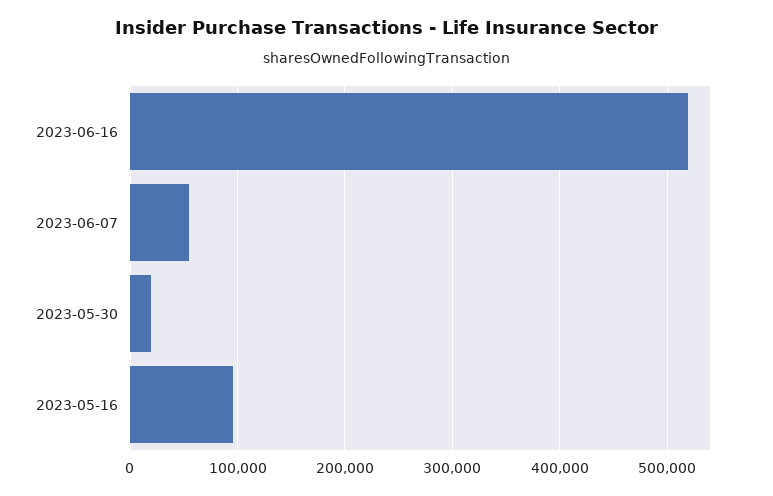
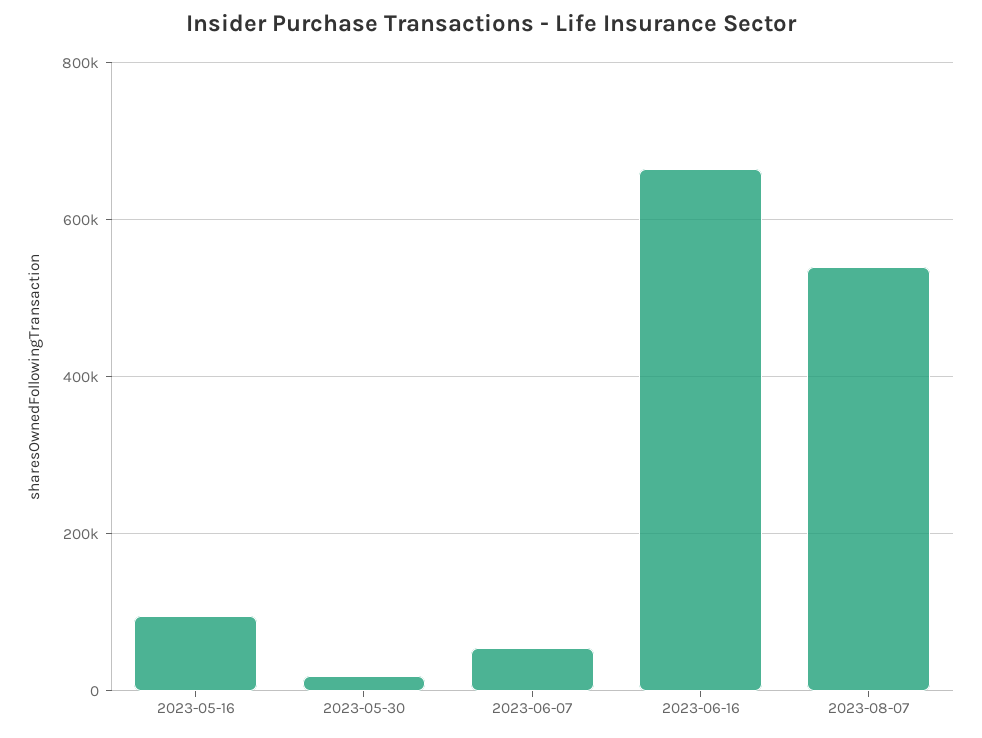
2023-06-16: 520000 -> 660000
2023-08-07: none -> 540000

